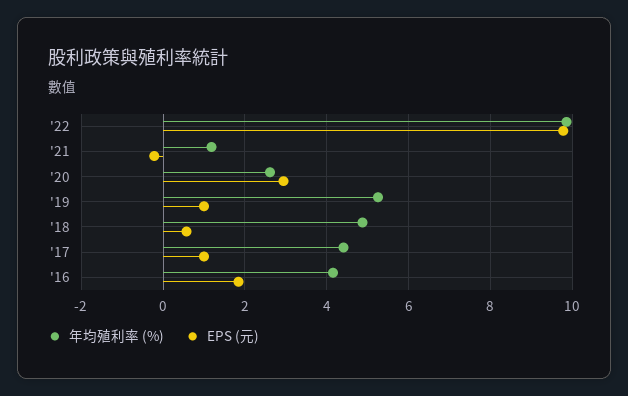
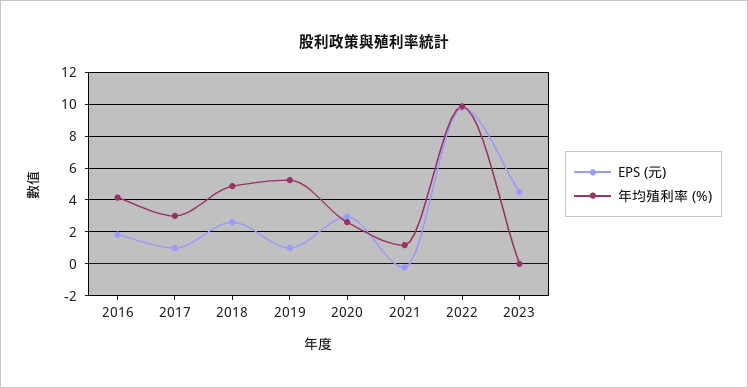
EPS (元), '18: 0.6 -> 2.5
年均殖利率 (%), '17: 4.4 -> 3
EPS (元), 2023: none -> 4.5
年均殖利率 (%), 2023: none -> 0

